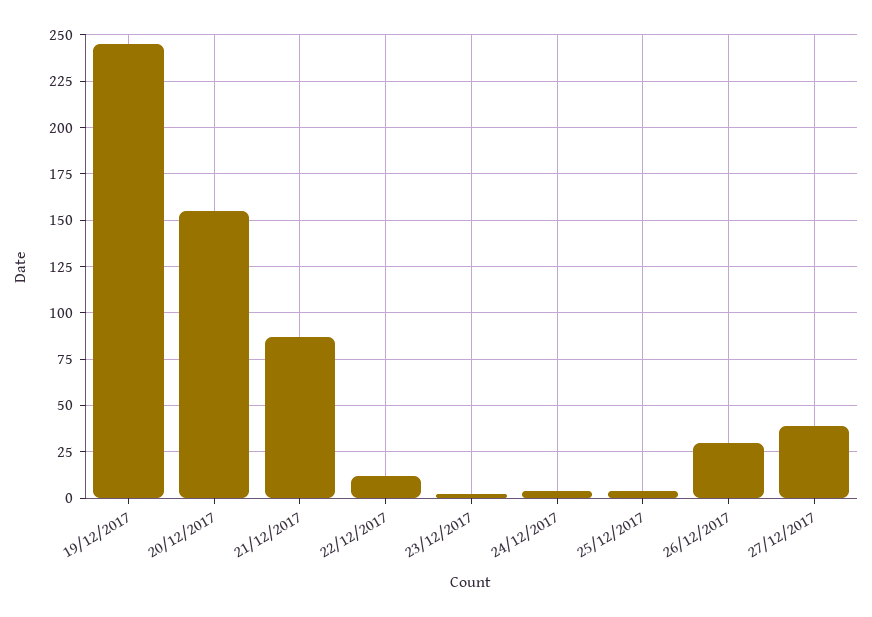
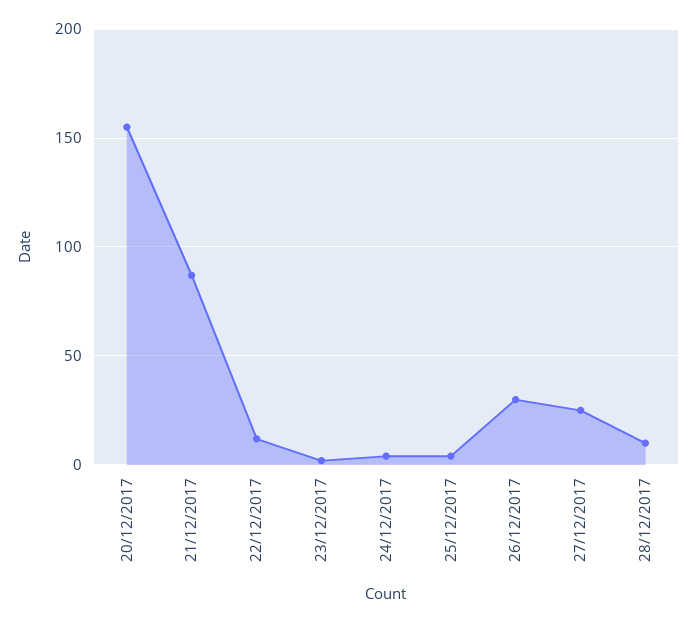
19/12/2017: 245 -> none
27/12/2017: 40 -> 25
28/12/2017: none -> 10

